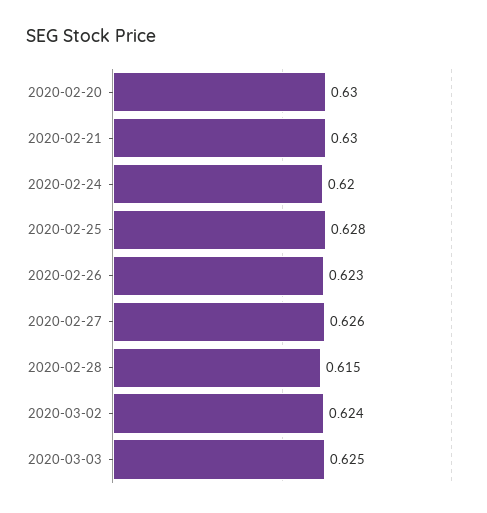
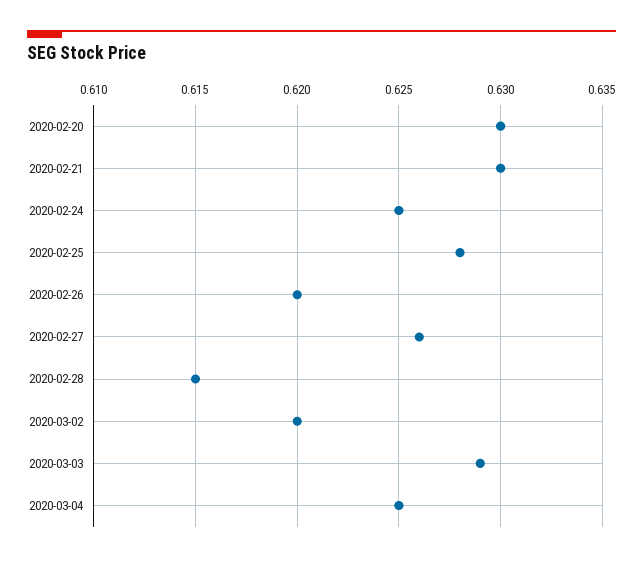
2020-02-24: 0.62 -> 0.625
2020-02-26: 0.623 -> 0.62
2020-03-02: 0.624 -> 0.62
2020-03-03: 0.625 -> 0.629
2020-03-04: none -> 0.625

